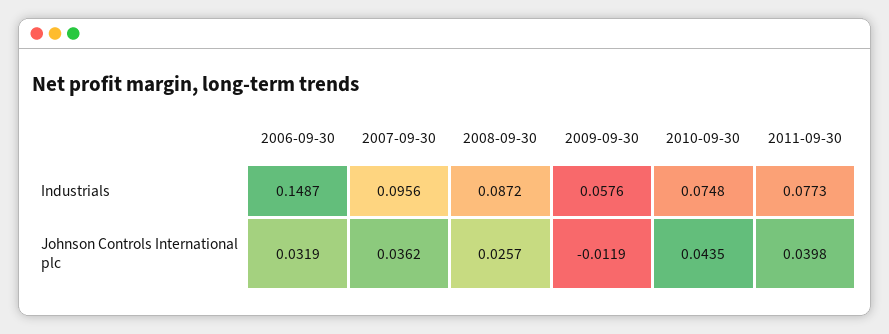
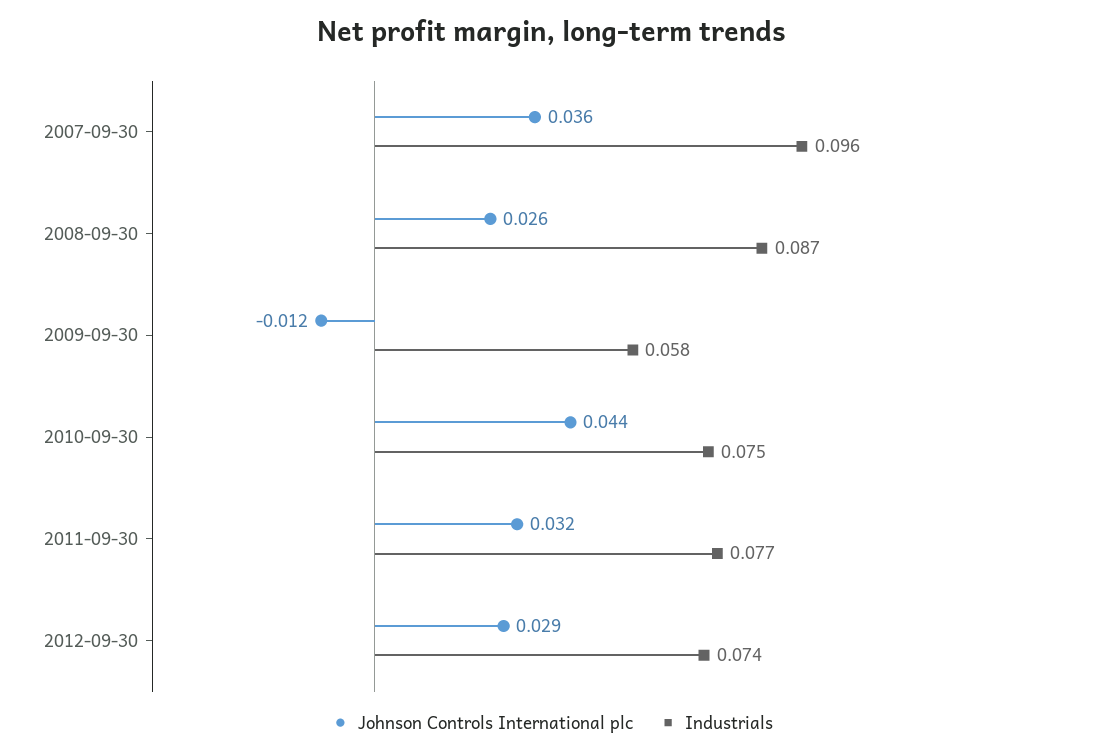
Industrials, 2006-09-30: 0.1487 -> none
Johnson Controls International plc, 2006-09-30: 0.0319 -> none
Johnson Controls International plc, 2011-09-30: 0.0398 -> 0.032
Johnson Controls International plc, 2012-09-30: none -> 0.029
Industrials, 2012-09-30: none -> 0.074

